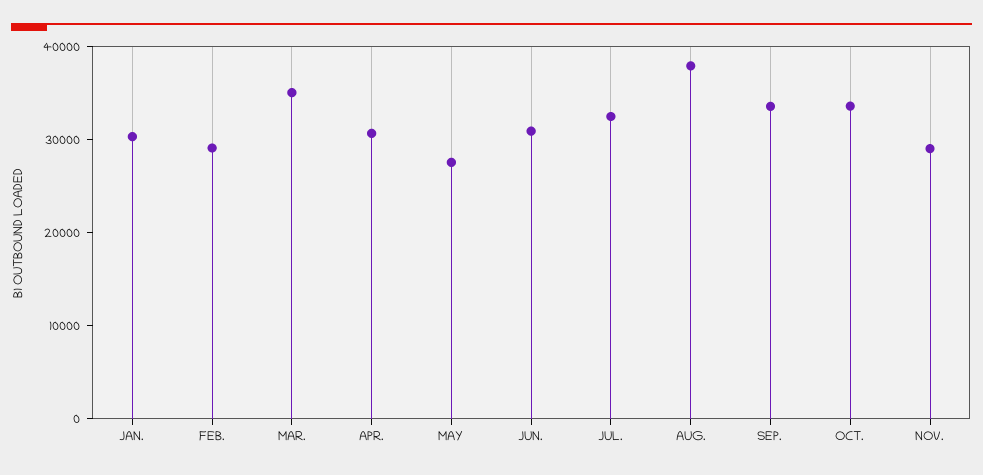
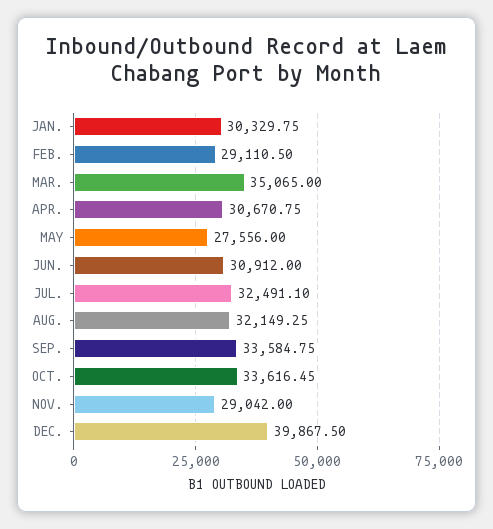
AUG.: 38000 -> 32149.25
DEC.: none -> 39867.5

